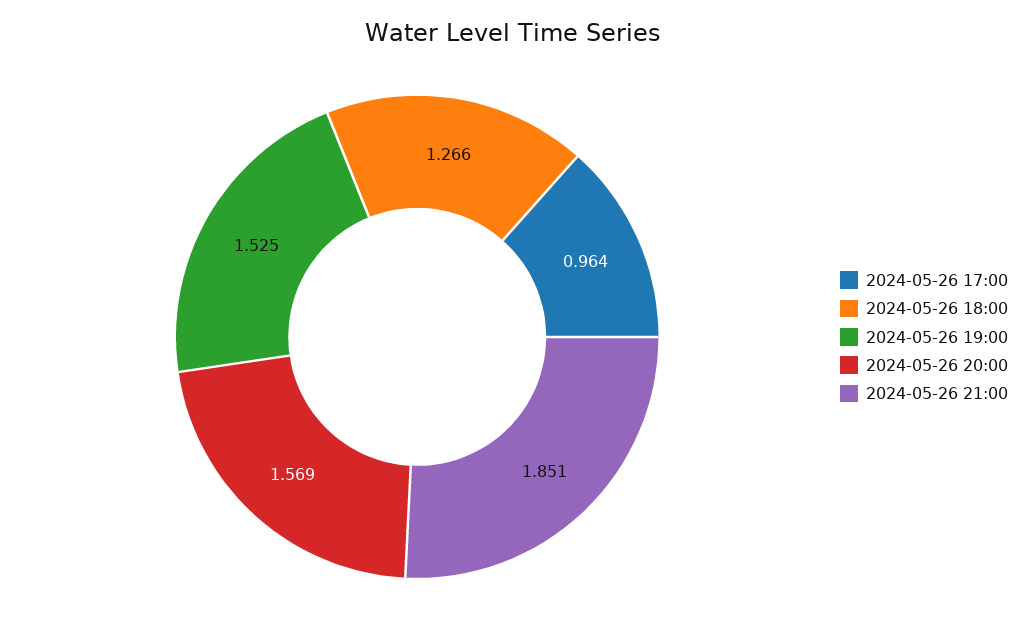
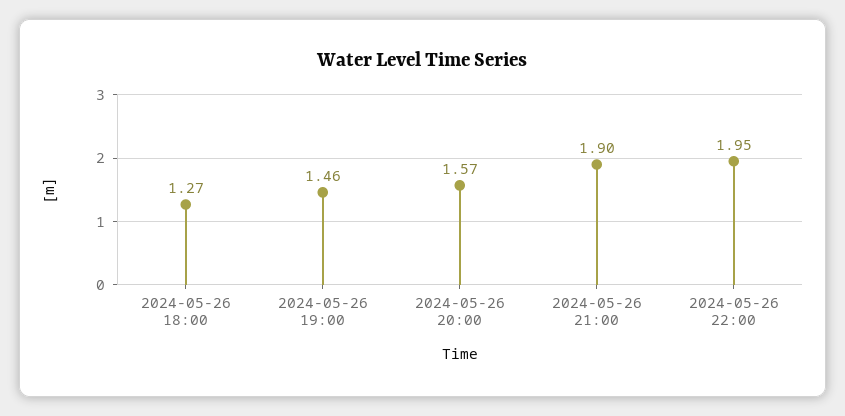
2024-05-26 17:00: 0.964 -> none
2024-05-26 19:00: 1.525 -> 1.46
2024-05-26 21:00: 1.851 -> 1.9
2024-05-26 22:00: none -> 1.95

